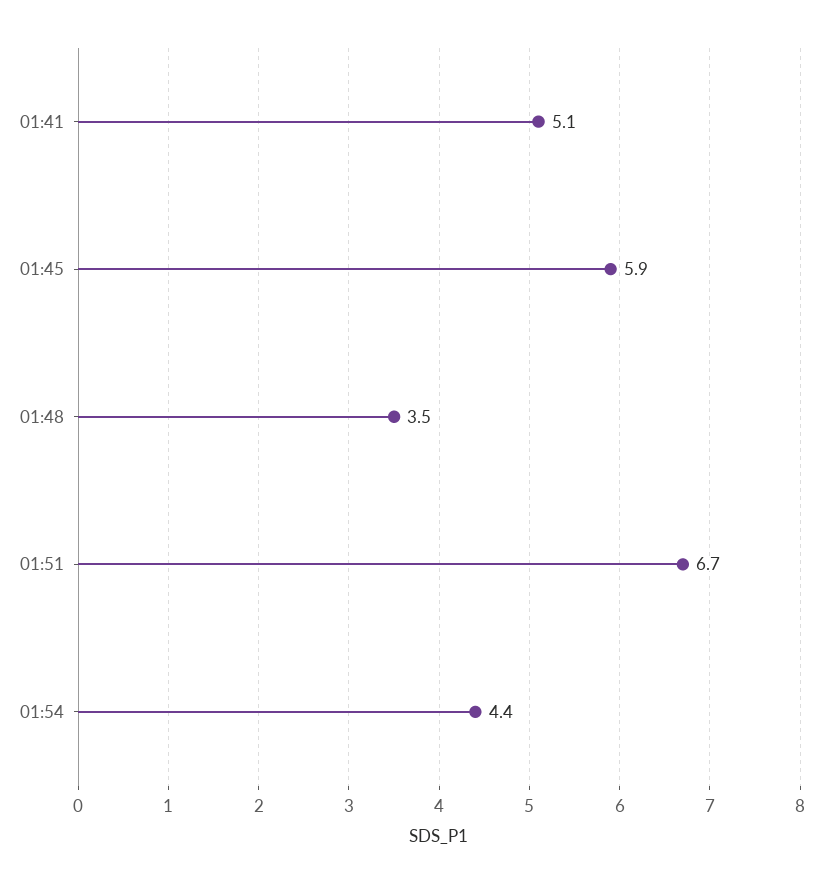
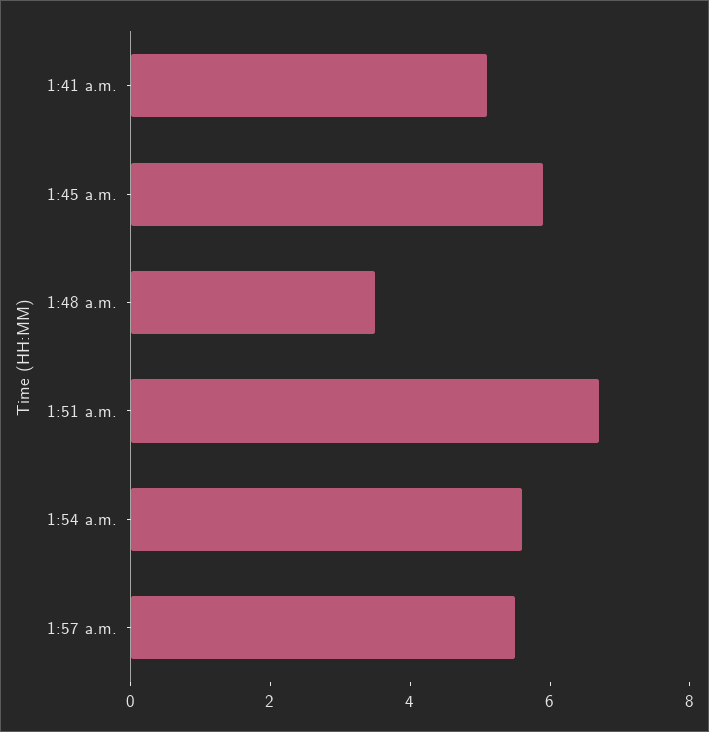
01:54: 4.4 -> 5.5
1:57 a.m.: none -> 5.5

